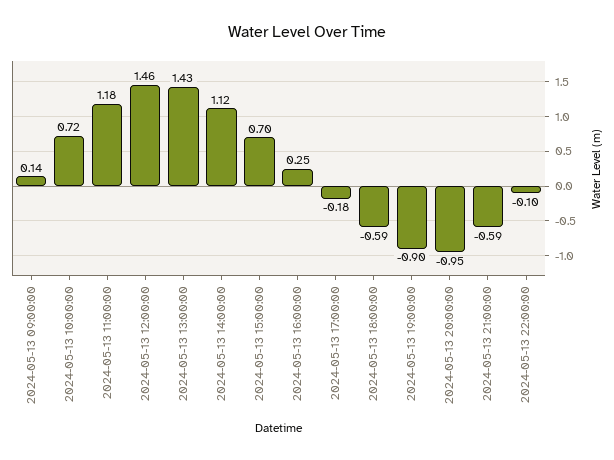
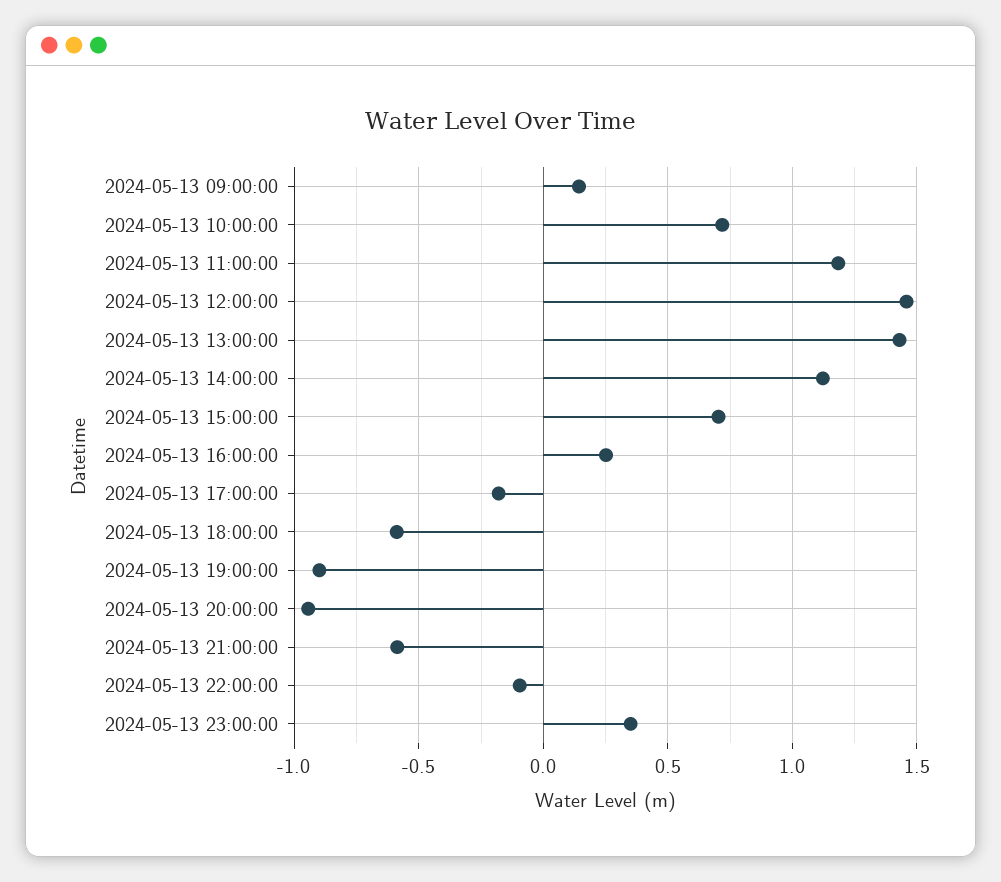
2024-05-13 23:00:00: none -> 0.35

